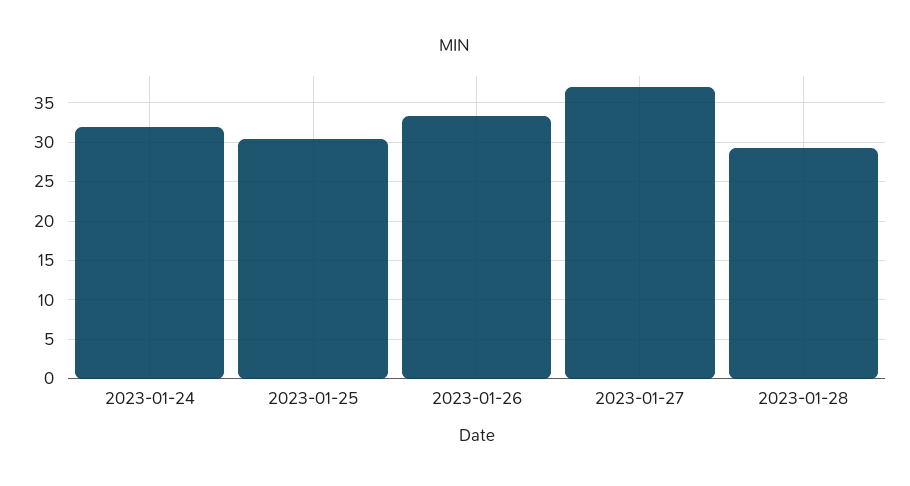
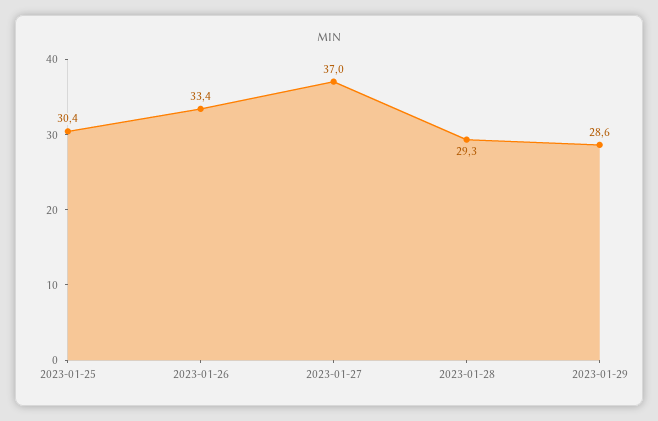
2023-01-24: 32 -> none
2023-01-29: none -> 28.6

